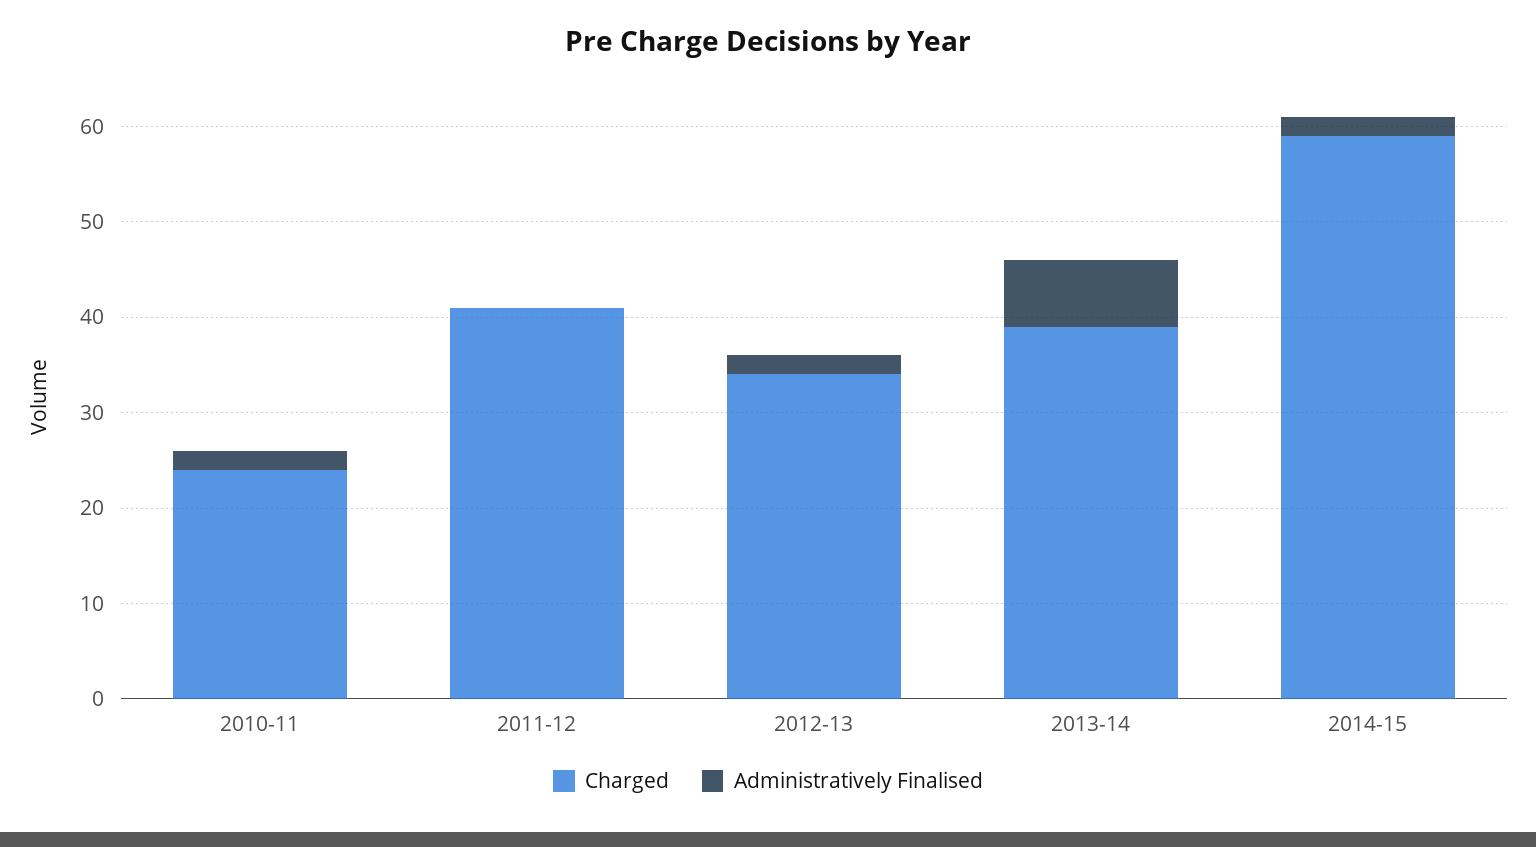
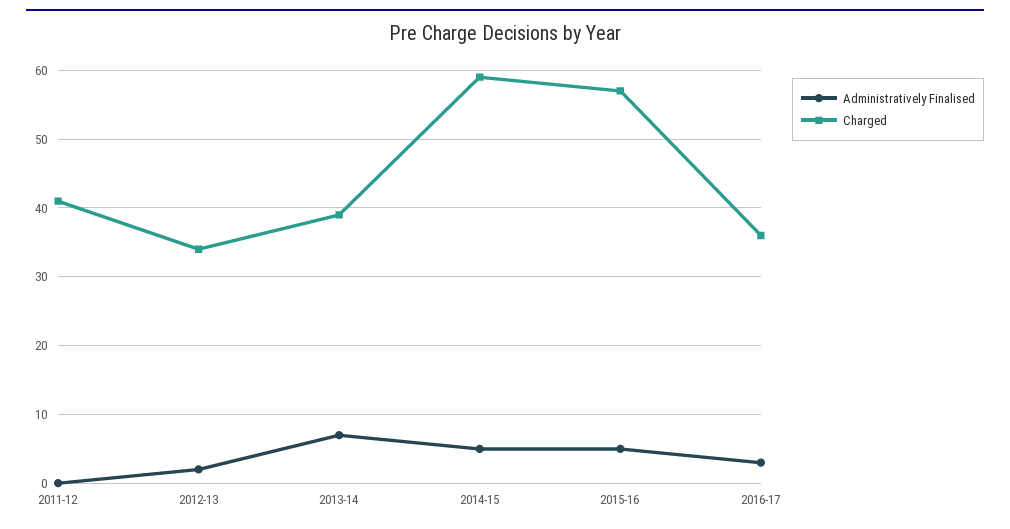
Charged, 2010-11: 24 -> none
Administratively Finalised, 2010-11: 2 -> none
Administratively Finalised, 2014-15: 2 -> 5
Administratively Finalised, 2015-16: none -> 5
Charged, 2015-16: none -> 57
Administratively Finalised, 2016-17: none -> 3
Charged, 2016-17: none -> 36

